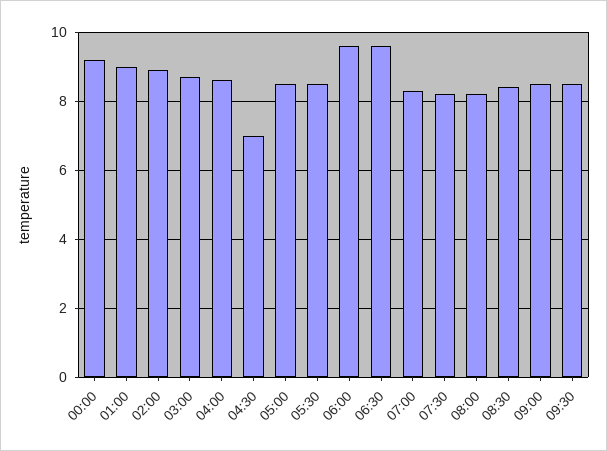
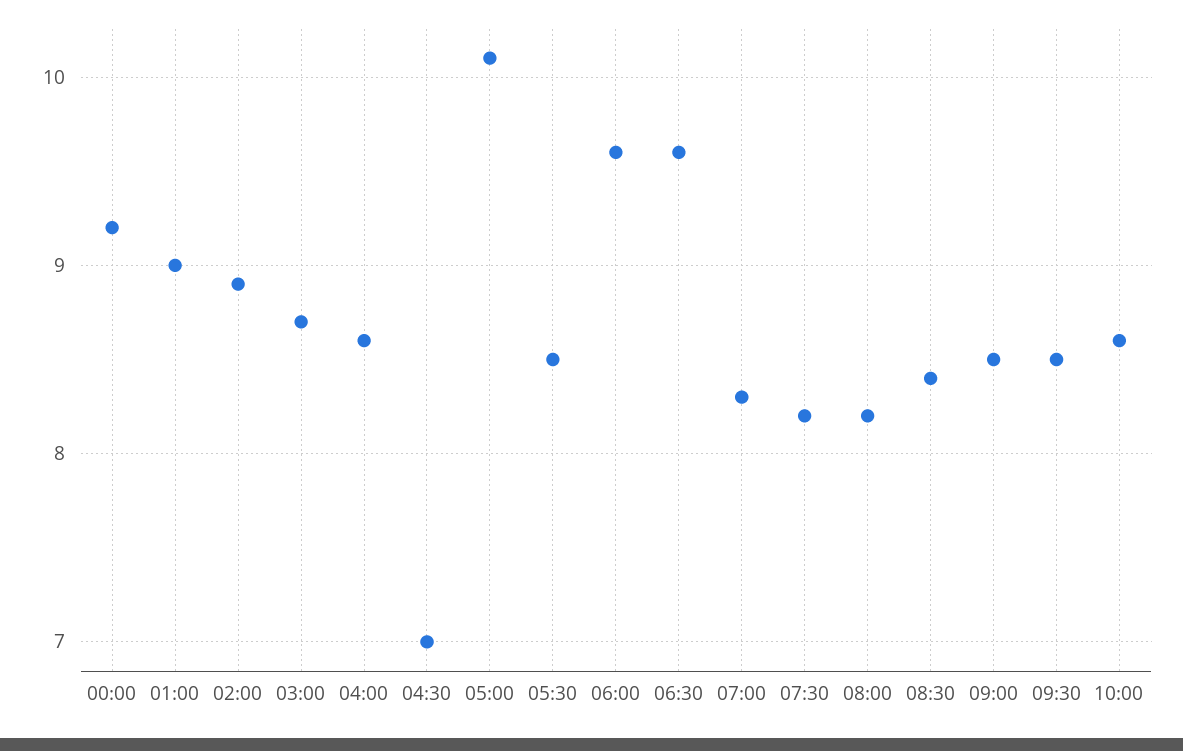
05:00: 8.5 -> 10.1
10:00: none -> 8.6

